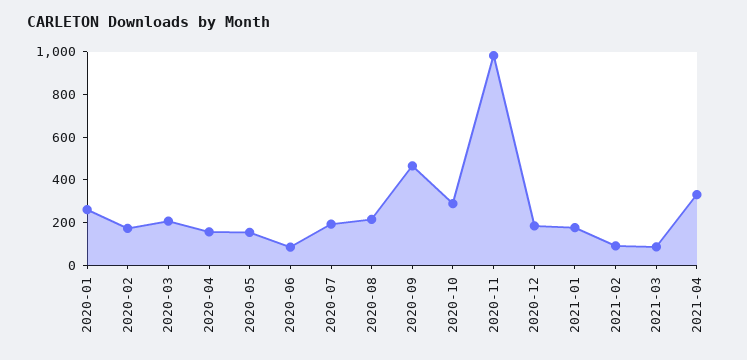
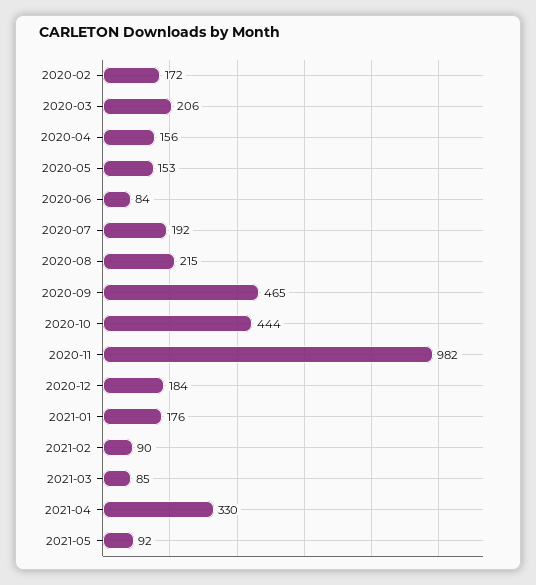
2020-01: 250 -> none
2020-10: 300 -> 444
2021-05: none -> 92

